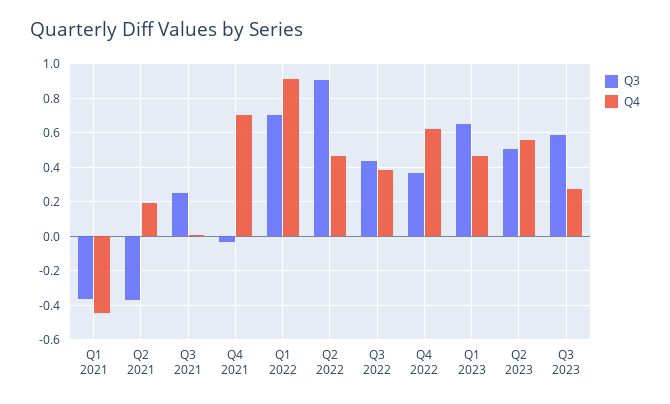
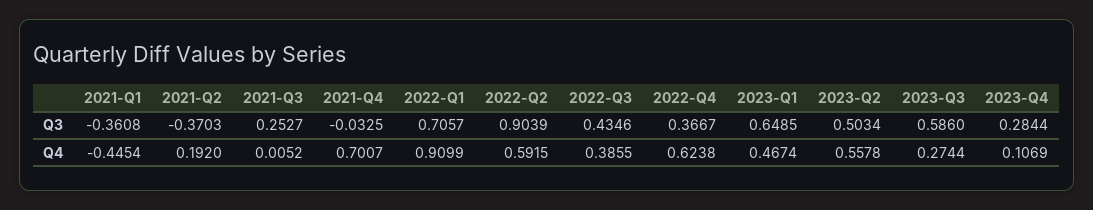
Q4, Q2 2022: 0.45 -> 0.5915
Q3, 2023-Q4: none -> 0.2844
Q4, 2023-Q4: none -> 0.1069

